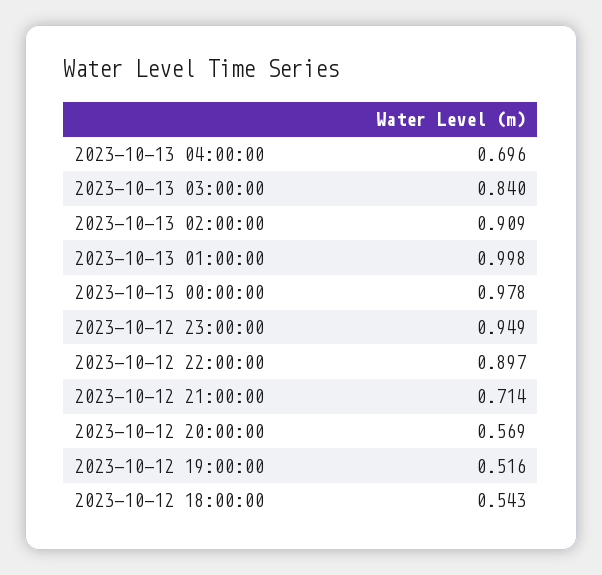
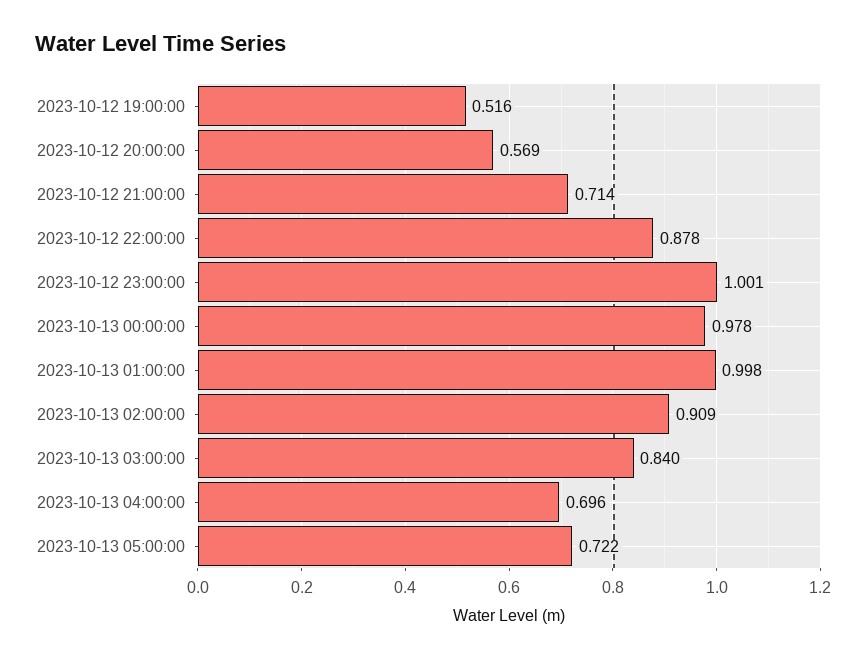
2023-10-12 23:00:00: 0.949 -> 1.001
2023-10-12 22:00:00: 0.897 -> 0.878
2023-10-12 18:00:00: 0.543 -> none
2023-10-13 05:00:00: none -> 0.722

